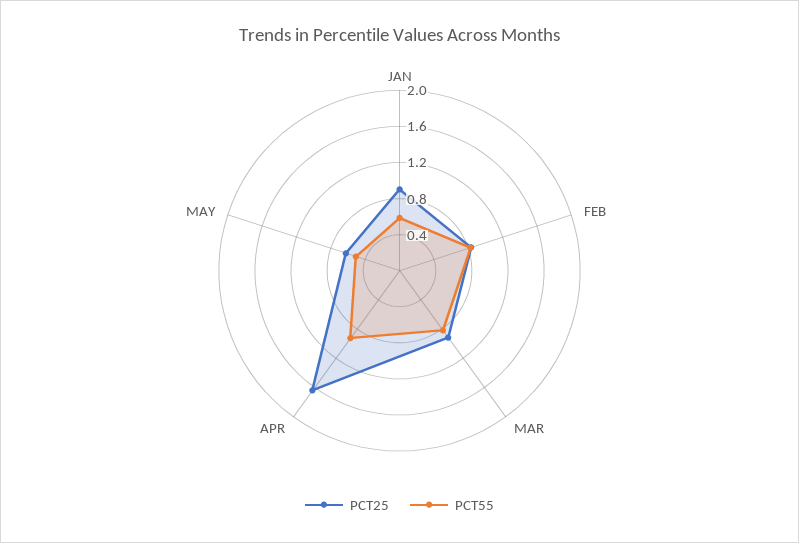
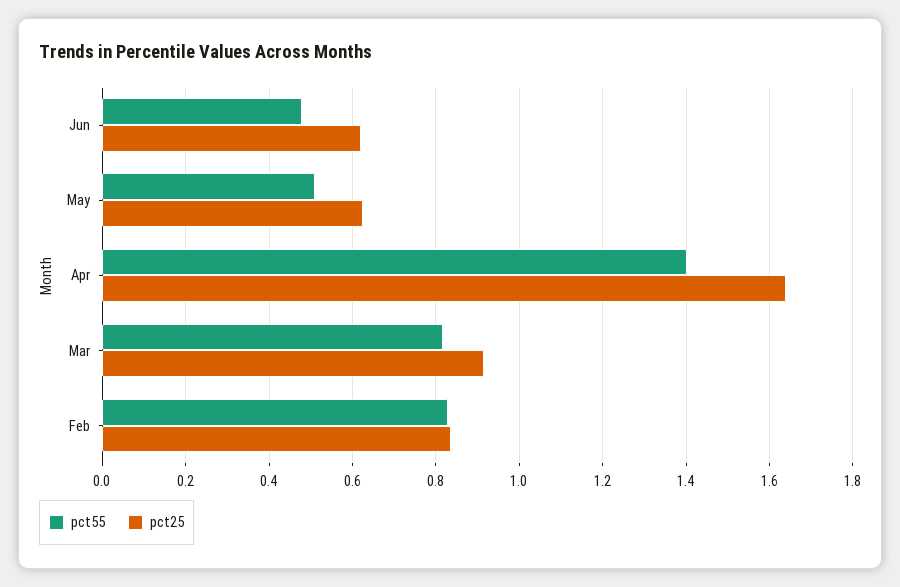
PCT25, JAN: 0.9 -> none
PCT55, JAN: 0.6 -> none
PCT55, APR: 0.9 -> 1.4
PCT55, Jun: none -> 0.48
PCT25, Jun: none -> 0.62

